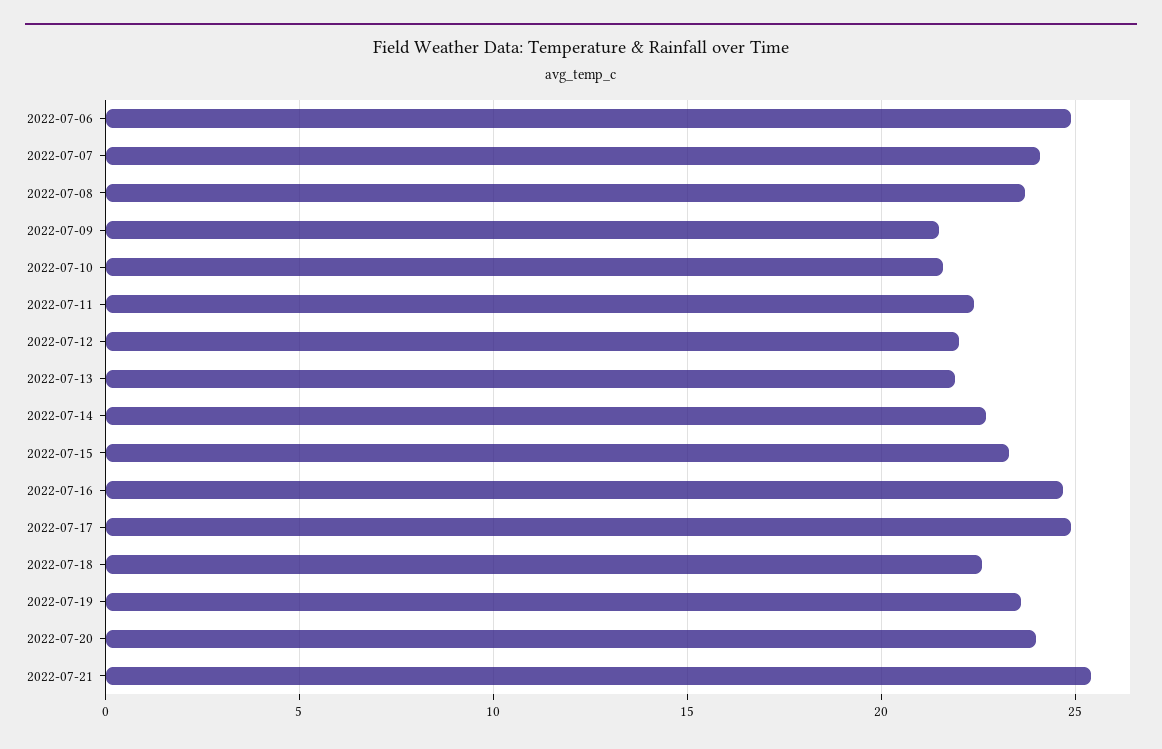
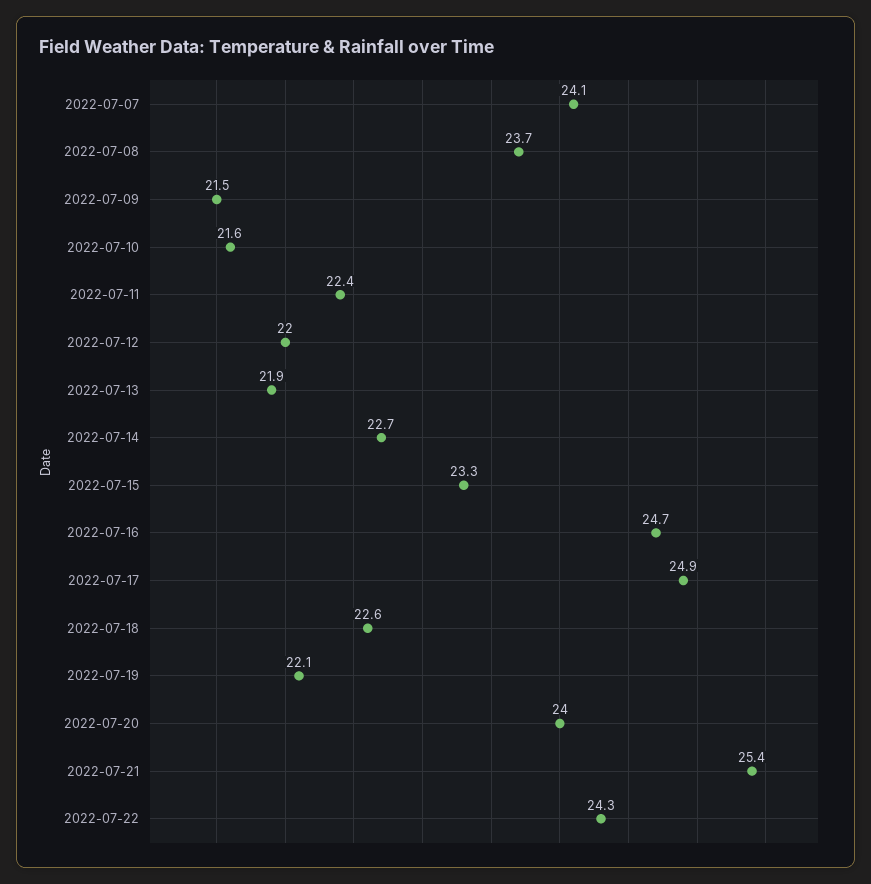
2022-07-06: 25 -> none
2022-07-19: 23.5 -> 22.1
2022-07-22: none -> 24.3

